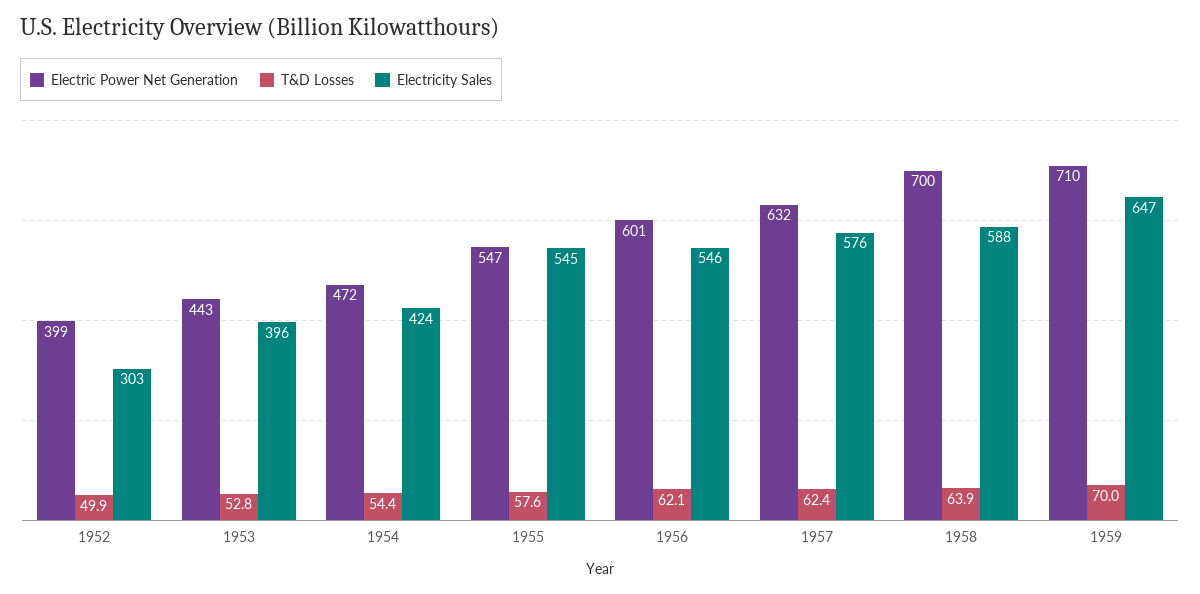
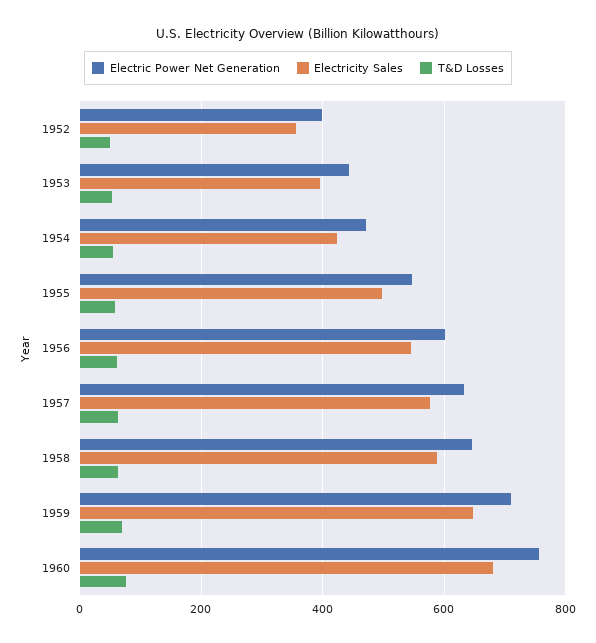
Electricity Sales, 1952: 303 -> 360
Electricity Sales, 1955: 545 -> 500
Electric Power Net Generation, 1958: 700 -> 640
Electric Power Net Generation, 1960: none -> 760
Electricity Sales, 1960: none -> 680
T&D Losses, 1960: none -> 80

